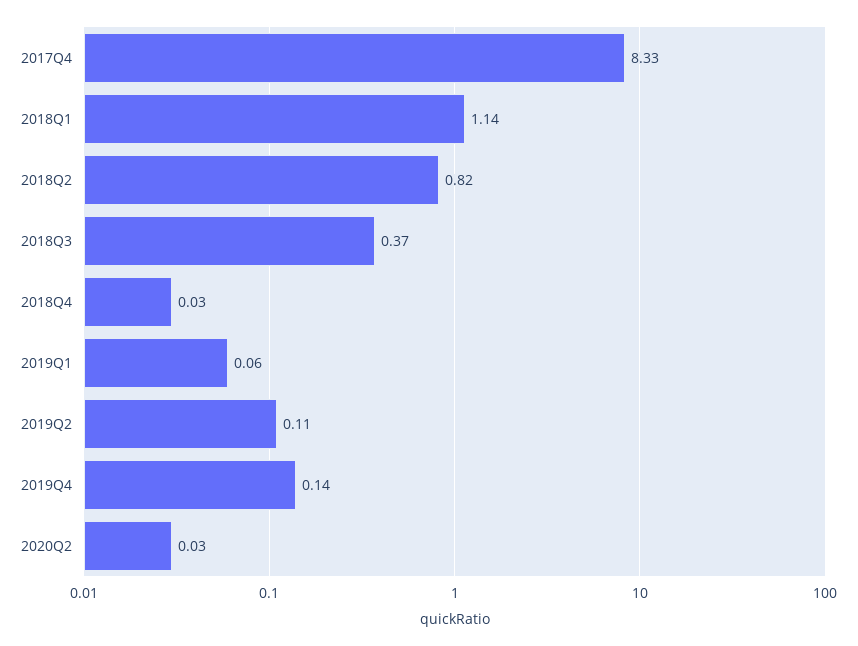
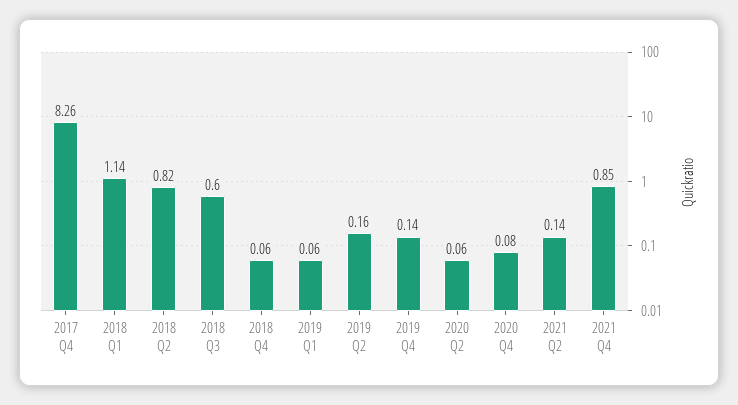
2017Q4: 8.33 -> 8.26
2018Q3: 0.37 -> 0.6
2018Q4: 0.03 -> 0.06
2019Q2: 0.11 -> 0.16
2020Q2: 0.03 -> 0.06
2020 Q4: none -> 0.08
2021 Q2: none -> 0.14
2021 Q4: none -> 0.85

